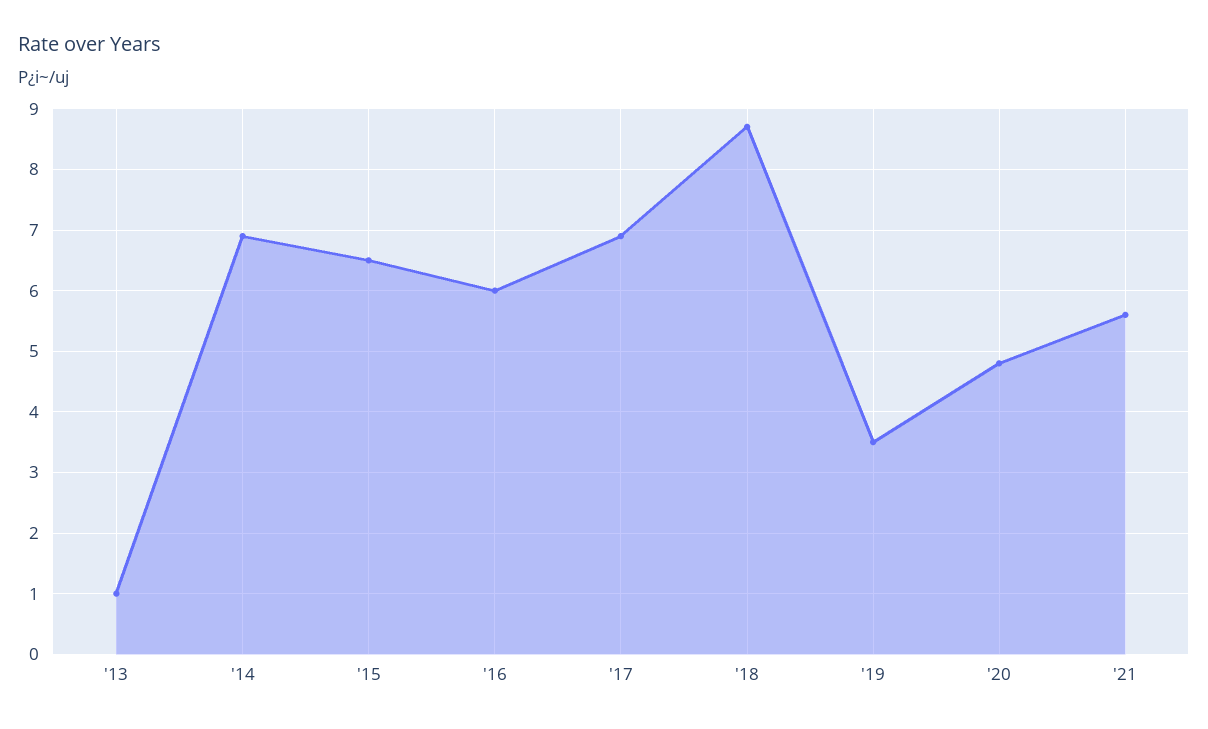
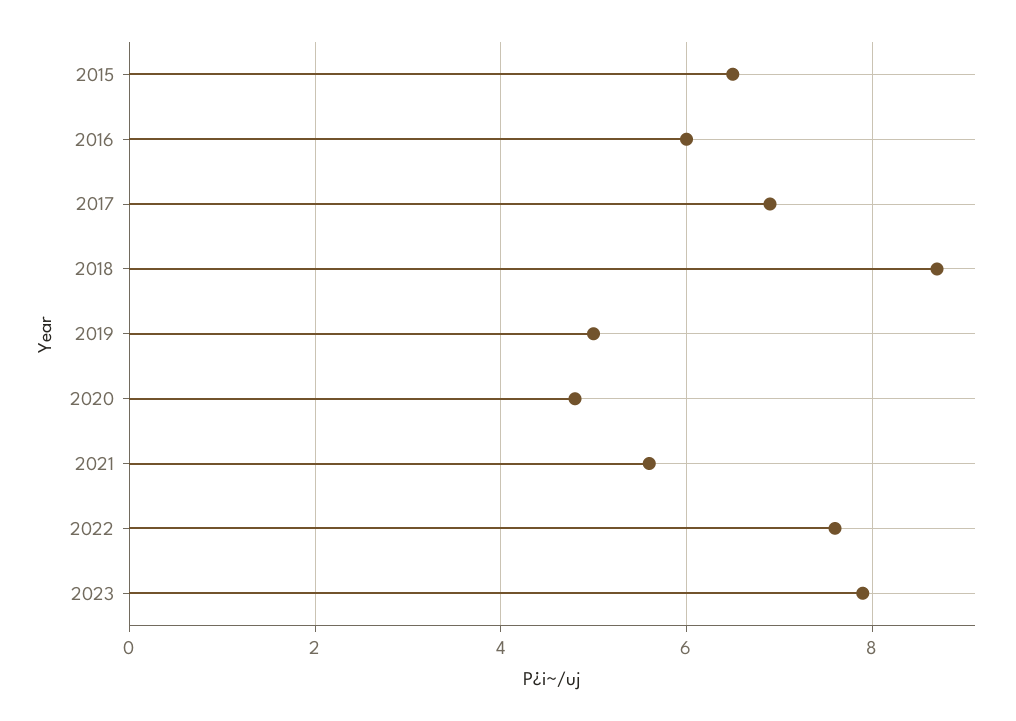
'13: 1 -> none
'14: 6.9 -> none
'19: 3.5 -> 5
2022: none -> 7.5
2023: none -> 8

